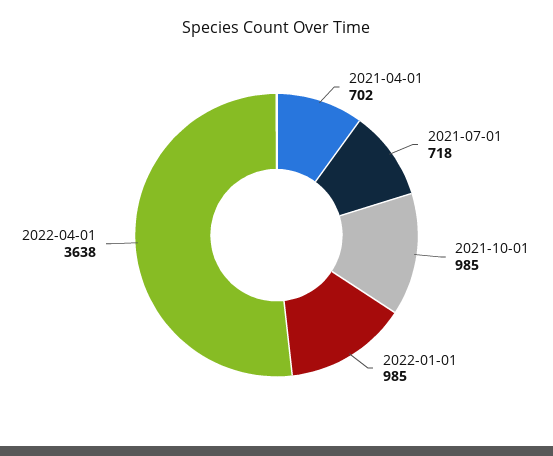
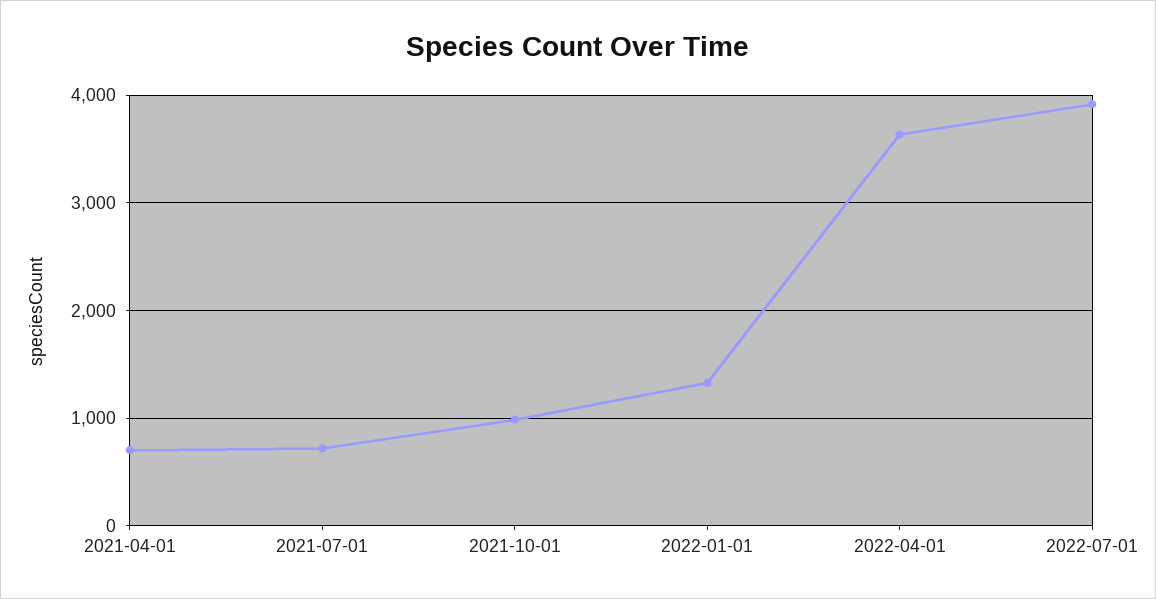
2022-01-01: 985 -> 1300
2022-07-01: none -> 3900

